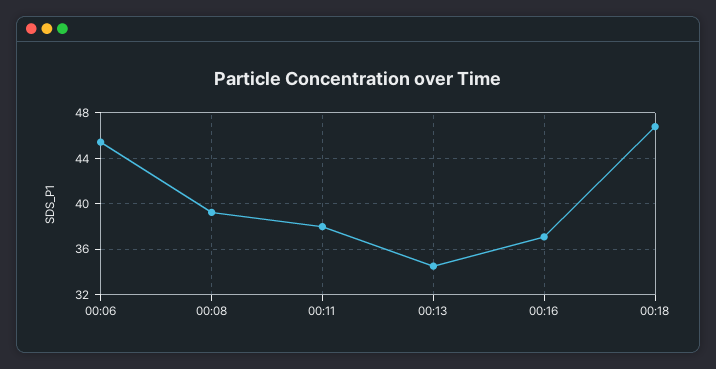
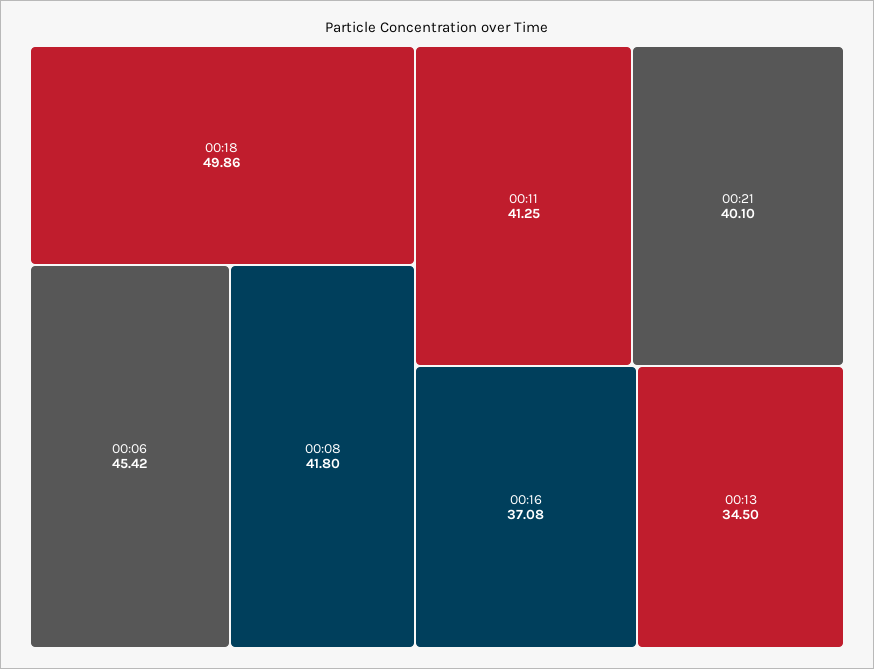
00:08: 39 -> 41.8
00:11: 38 -> 41.25
00:18: 47 -> 49.86
00:21: none -> 40.1

